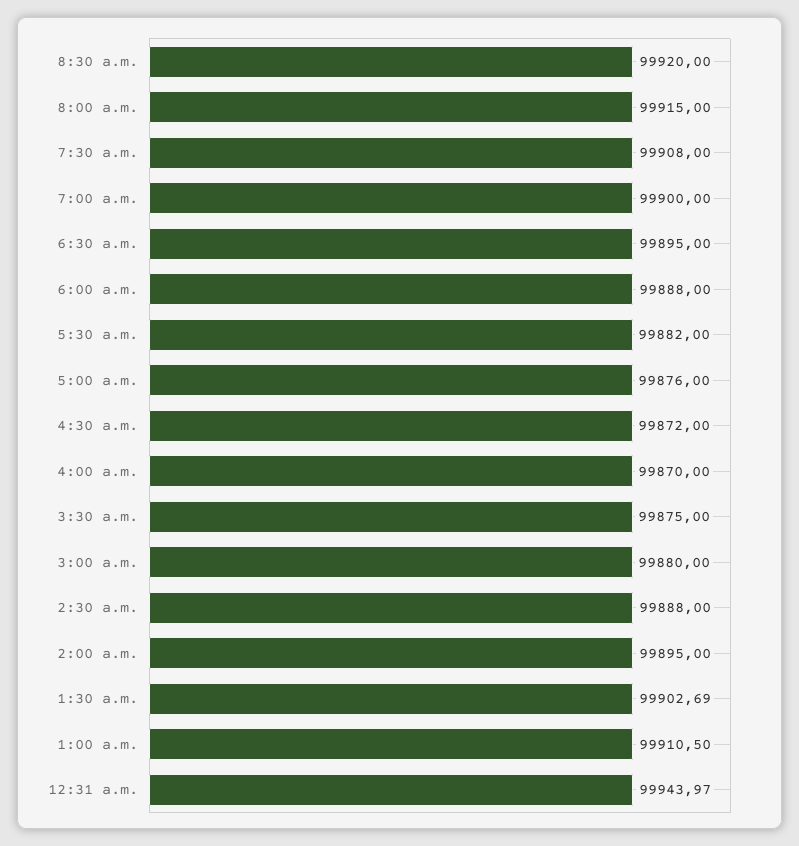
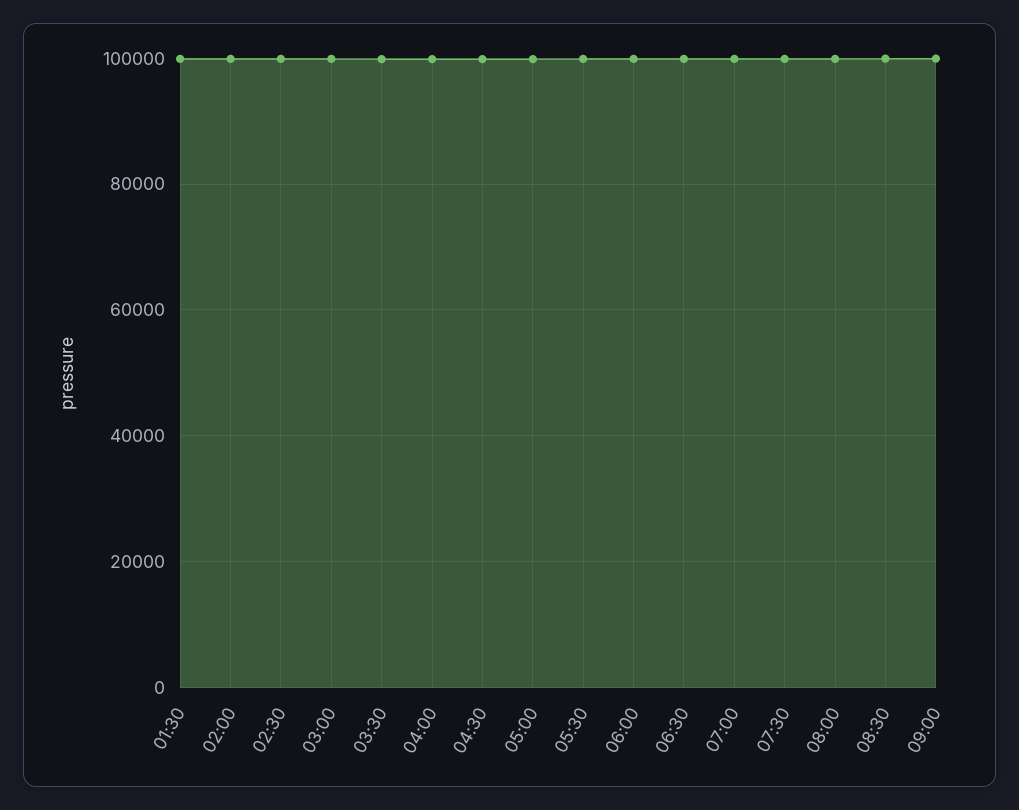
1:00 a.m.: 99910.5 -> none
12:31 a.m.: 99943.97 -> none
09:00: none -> 100000

